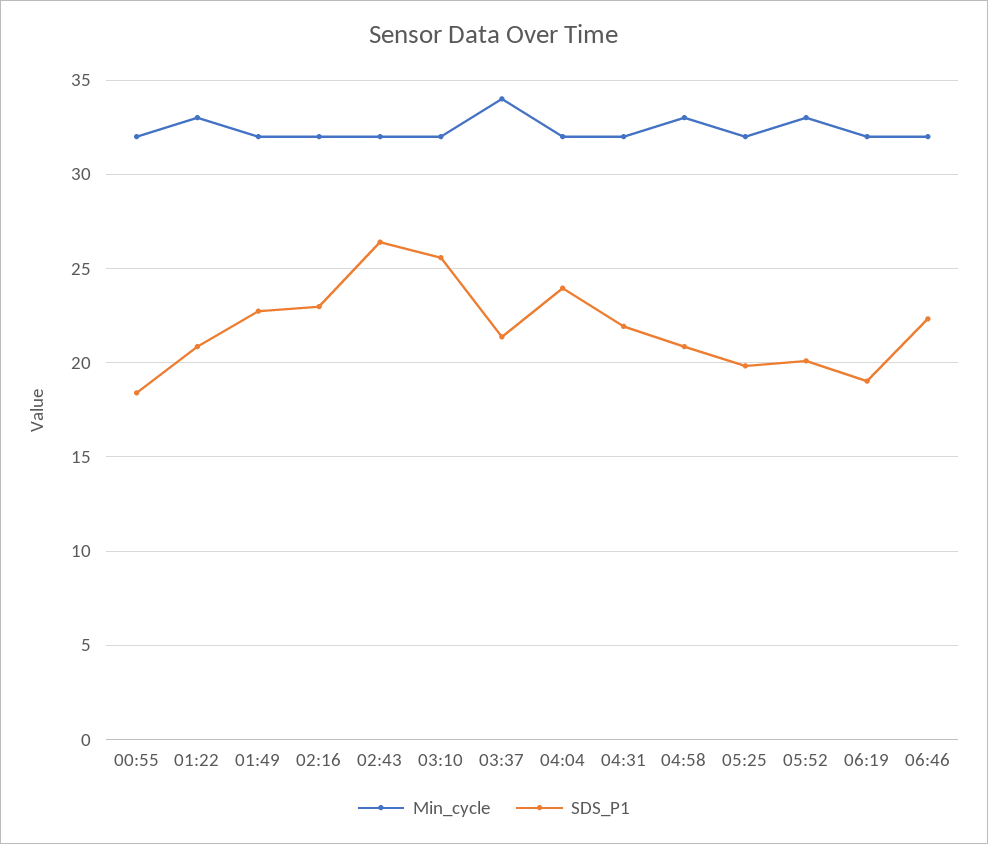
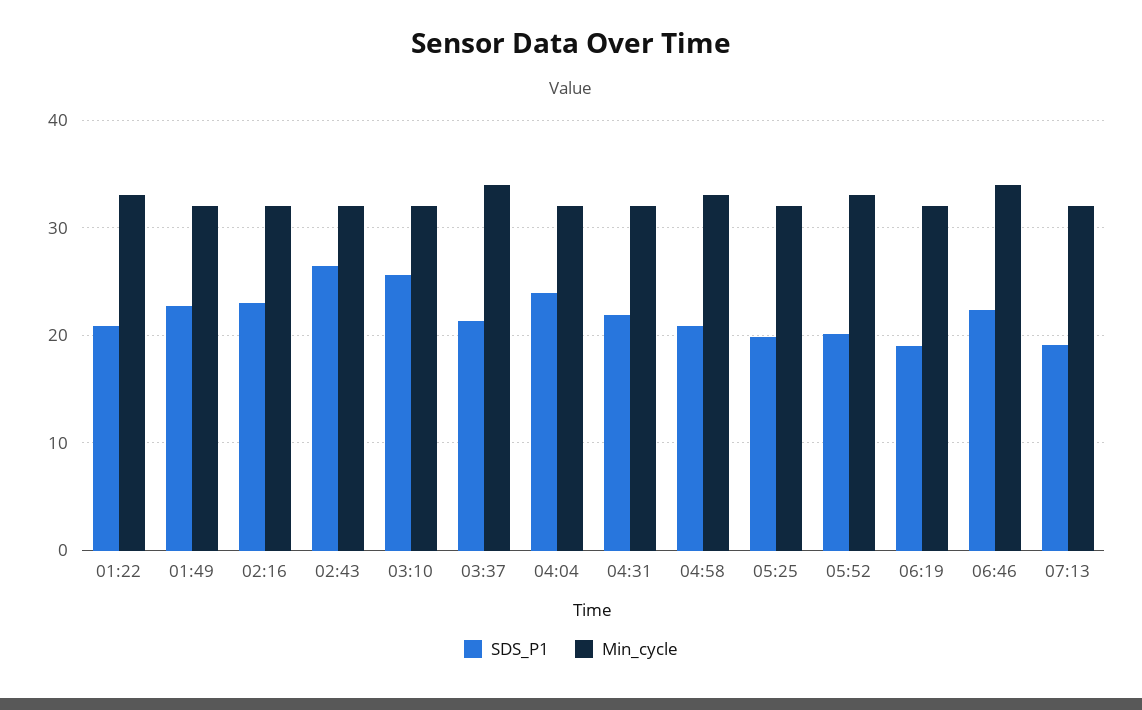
Min_cycle, 00:55: 32 -> none
SDS_P1, 00:55: 18.5 -> none
Min_cycle, 06:46: 32 -> 34
SDS_P1, 07:13: none -> 19
Min_cycle, 07:13: none -> 32

